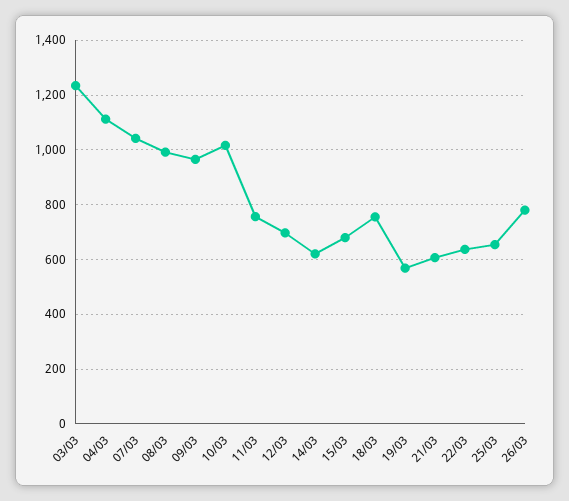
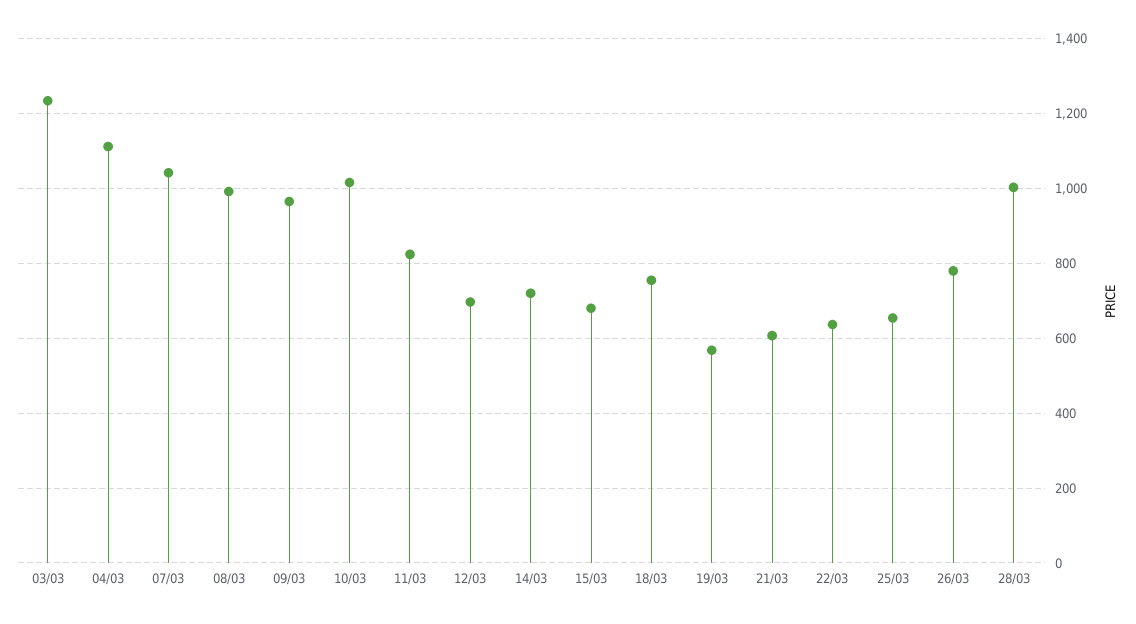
11/03: 750 -> 820
14/03: 625 -> 720
28/03: none -> 1000

